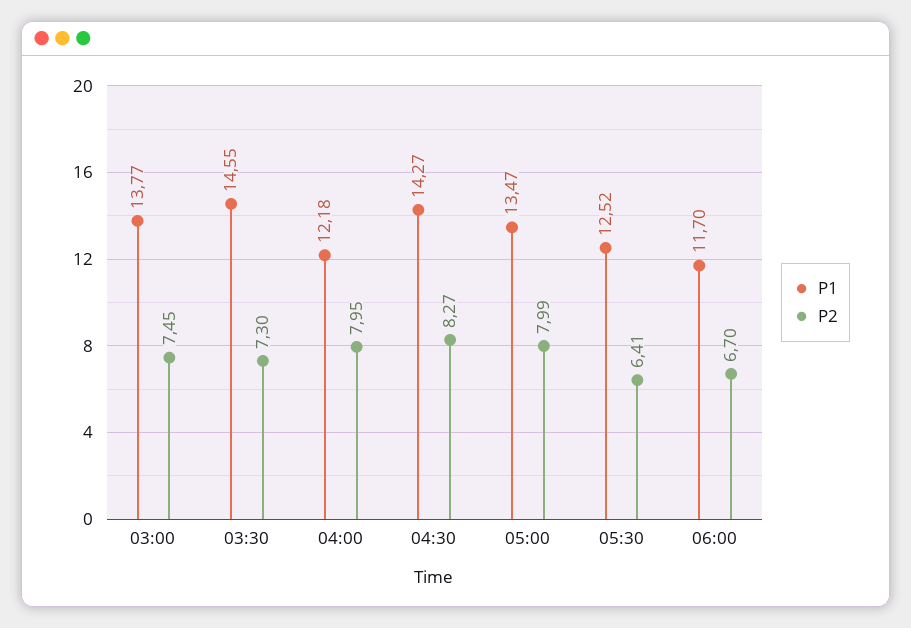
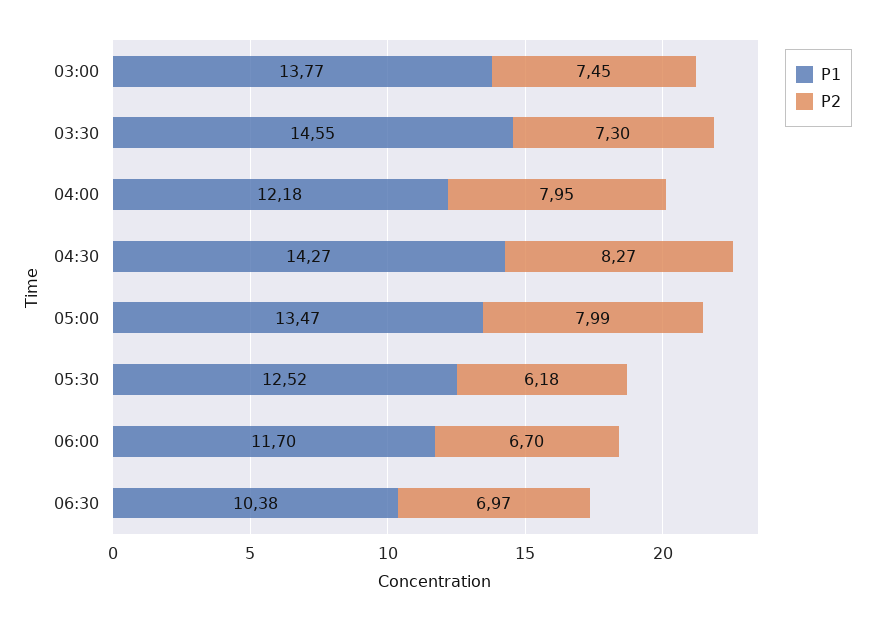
P2, 05:30: 6.41 -> 6.18
P1, 06:30: none -> 10.38
P2, 06:30: none -> 6.97

